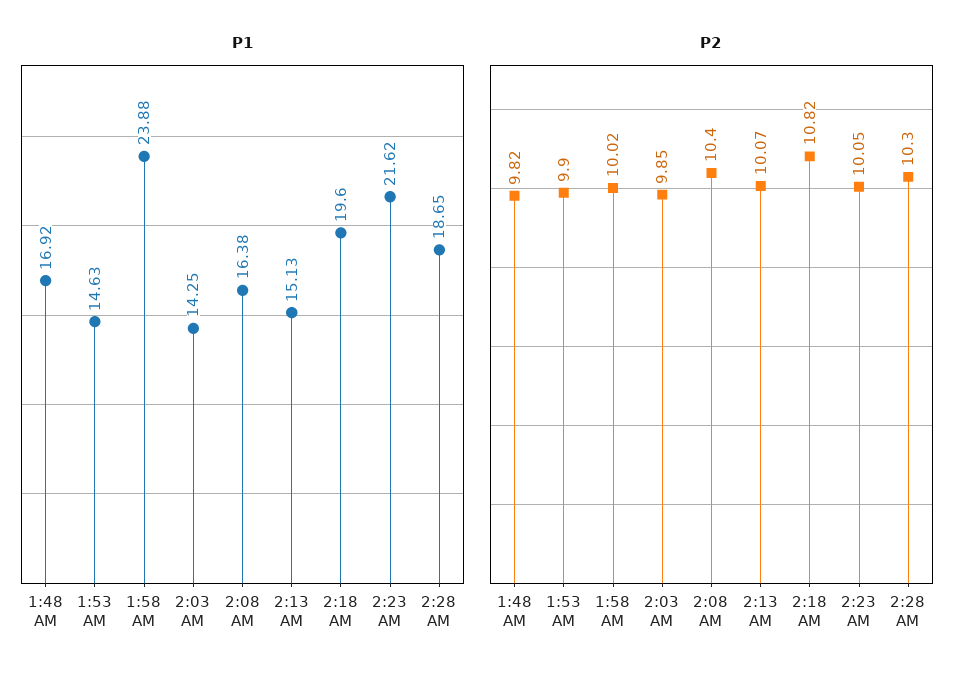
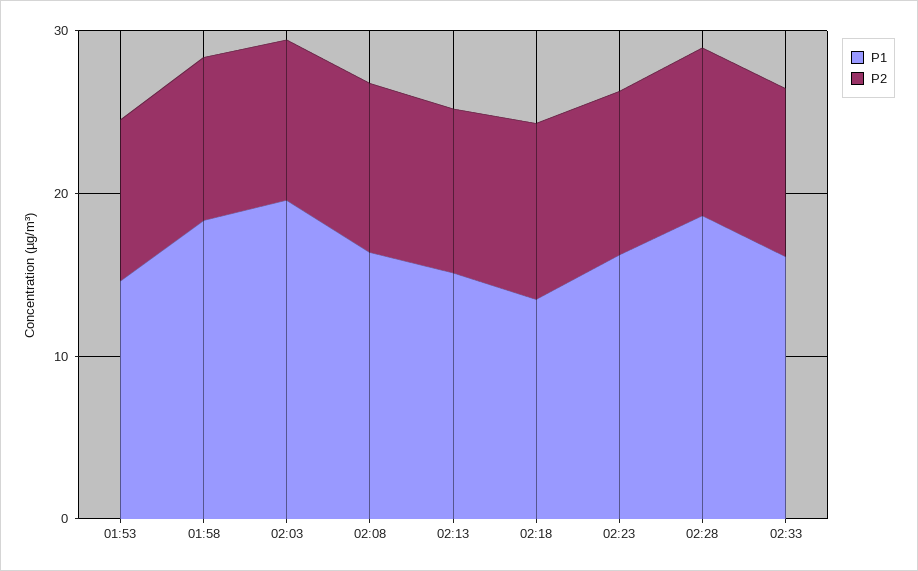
P1, 1:48 AM: 16.92 -> none
P1, 1:58 AM: 23.88 -> 18
P1, 2:03 AM: 14.25 -> 20
P1, 2:18 AM: 19.6 -> 14
P1, 2:23 AM: 21.62 -> 16
P2, 1:48 AM: 9.82 -> none
P1, 02:33: none -> 16
P2, 02:33: none -> 10

